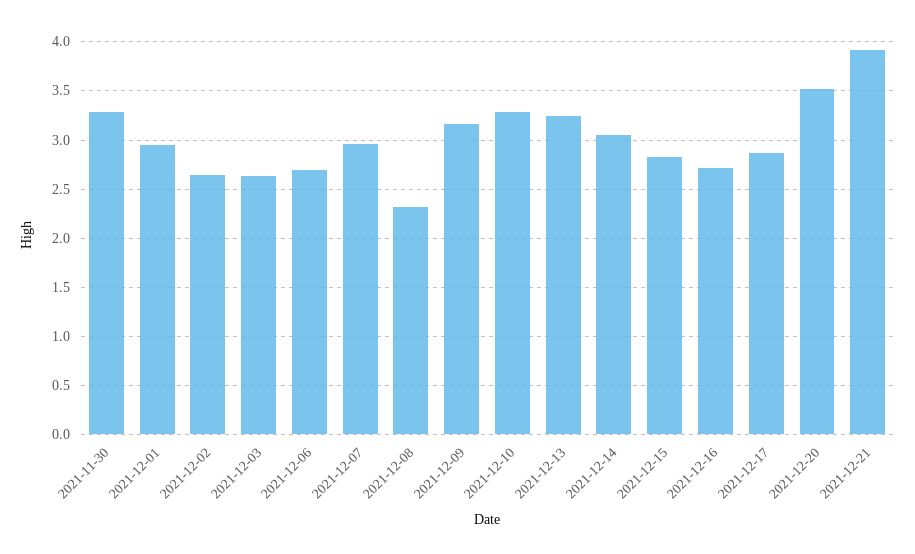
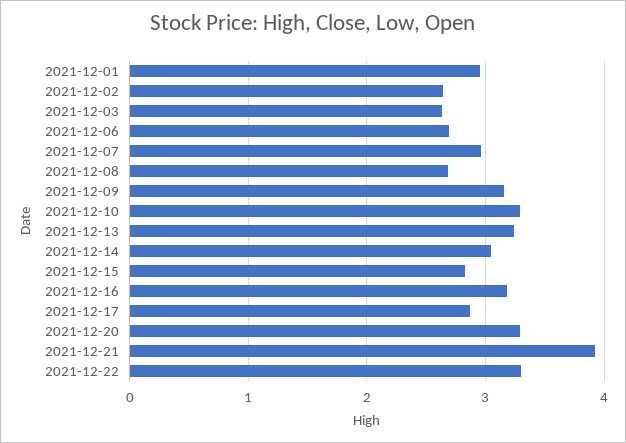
2021-11-30: 3.3 -> none
2021-12-08: 2.3 -> 2.7
2021-12-16: 2.7 -> 3.2
2021-12-20: 3.5 -> 3.3
2021-12-22: none -> 3.3

